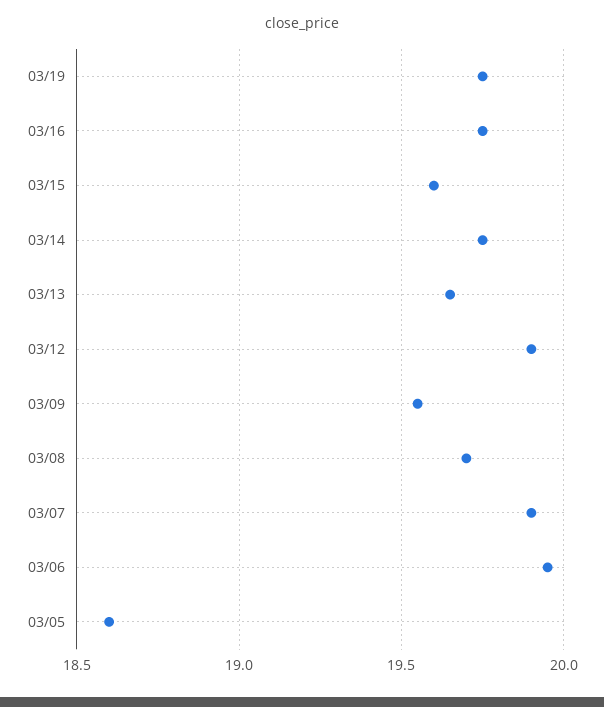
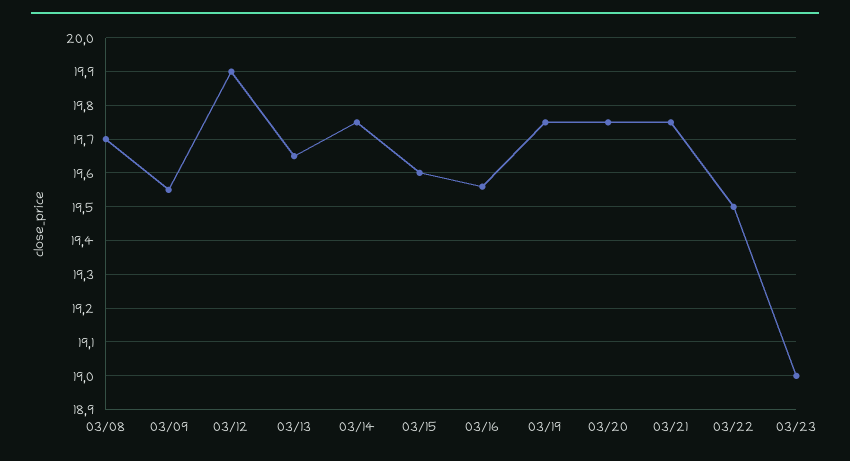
03/16: 19.75 -> 19.55
03/07: 19.9 -> none
03/06: 19.95 -> none
03/05: 18.6 -> none
03/20: none -> 19.75
03/21: none -> 19.75
03/22: none -> 19.5
03/23: none -> 19

